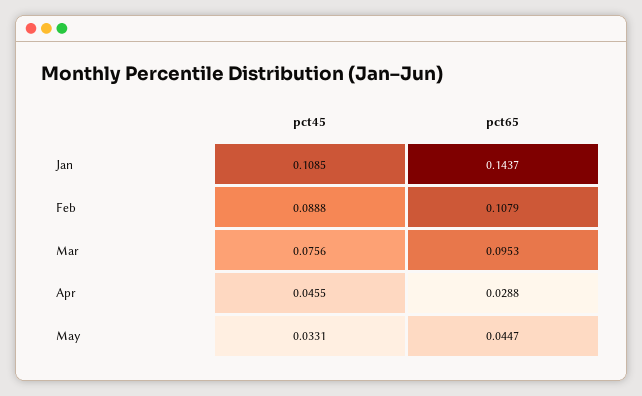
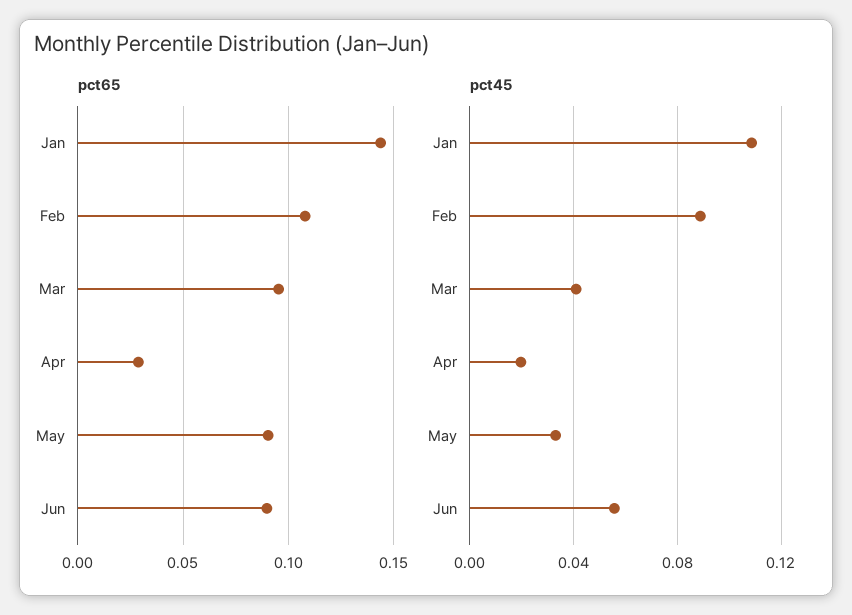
pct45, Mar: 0.0756 -> 0.04
pct45, Apr: 0.0455 -> 0.02
pct65, May: 0.0447 -> 0.09
pct65, Jun: none -> 0.09
pct45, Jun: none -> 0.055

